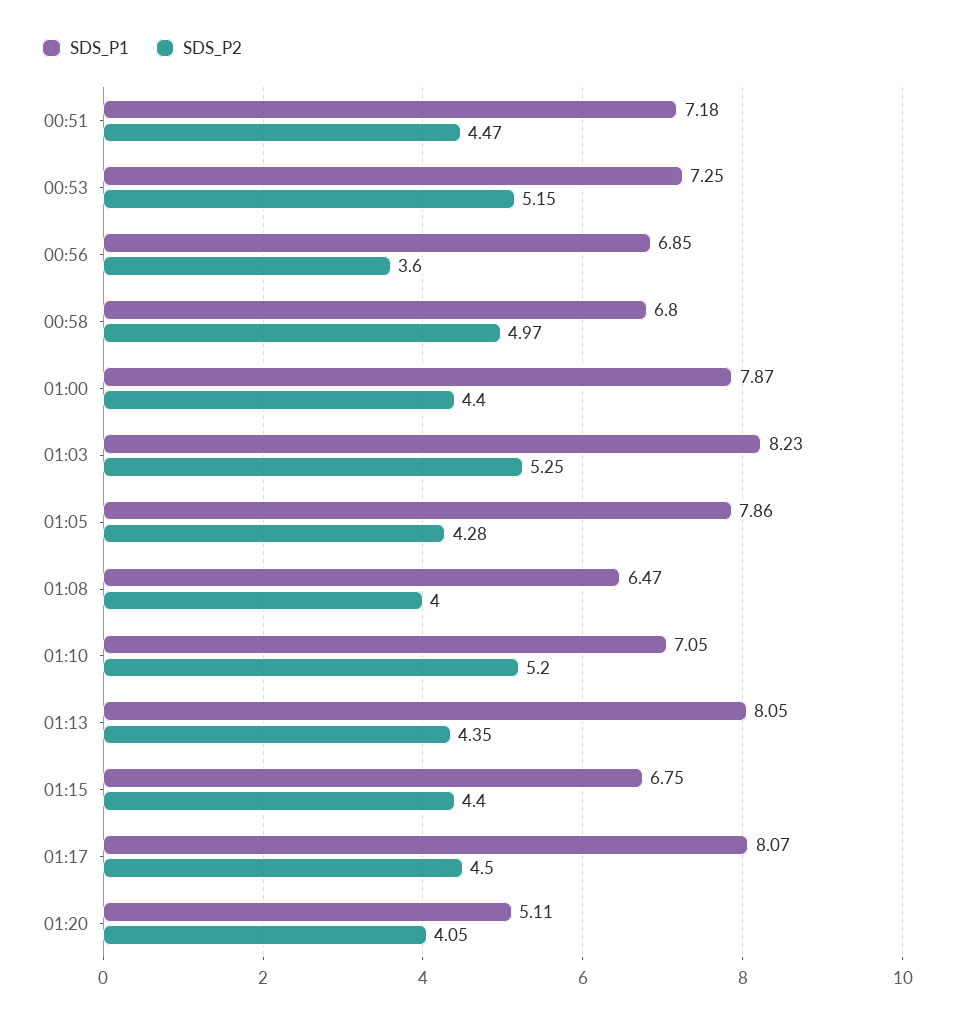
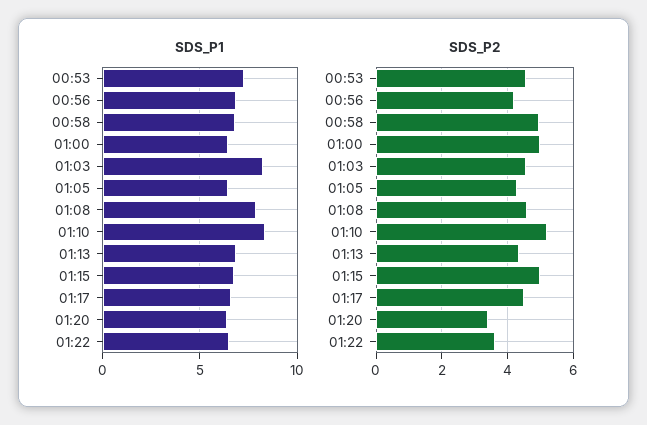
SDS_P1, 00:51: 7.18 -> none
SDS_P2, 00:51: 4.47 -> none
SDS_P2, 00:53: 5.15 -> 4.6
SDS_P2, 00:56: 3.6 -> 4.2
SDS_P1, 01:00: 7.87 -> 6.5
SDS_P2, 01:00: 4.4 -> 5
SDS_P2, 01:03: 5.25 -> 4.6
SDS_P1, 01:05: 7.86 -> 6.5
SDS_P1, 01:08: 6.47 -> 8
SDS_P2, 01:08: 4 -> 4.6
SDS_P1, 01:10: 7.05 -> 8.5
SDS_P1, 01:13: 8.05 -> 7
SDS_P2, 01:15: 4.4 -> 5
SDS_P1, 01:17: 8.07 -> 6.5
SDS_P1, 01:20: 5.11 -> 6.5
SDS_P2, 01:20: 4.05 -> 3.4
SDS_P1, 01:22: none -> 6.5
SDS_P2, 01:22: none -> 3.6

